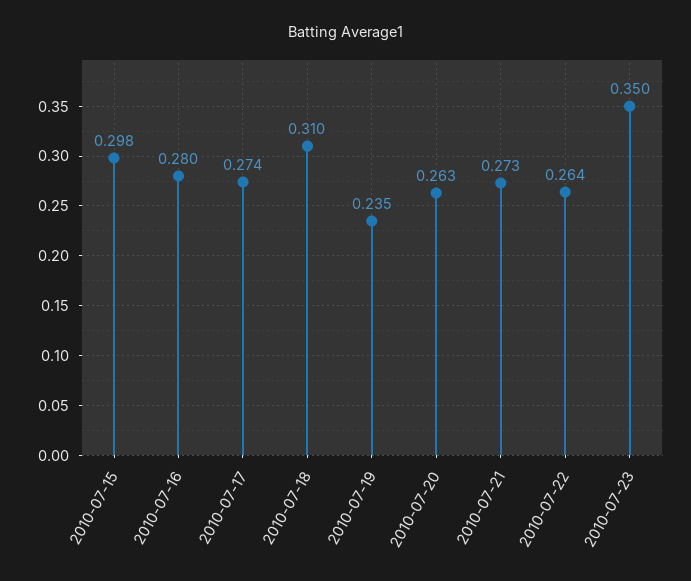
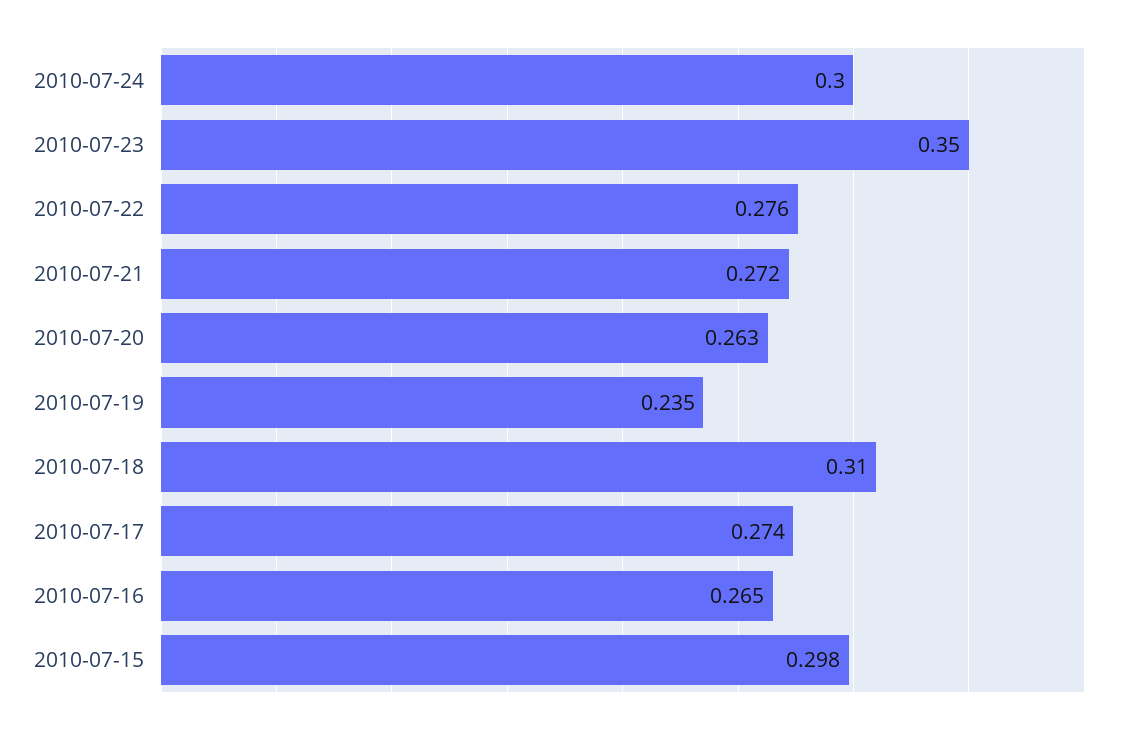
2010-07-16: 0.28 -> 0.265
2010-07-21: 0.273 -> 0.272
2010-07-22: 0.264 -> 0.276
2010-07-24: none -> 0.3

